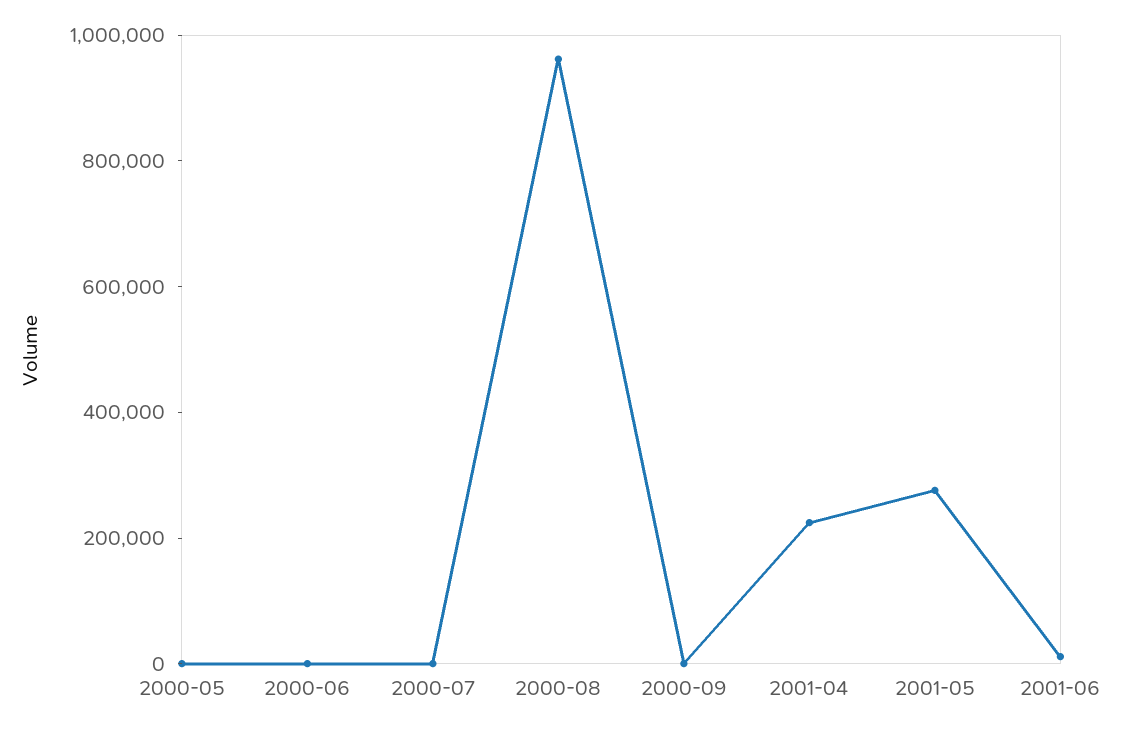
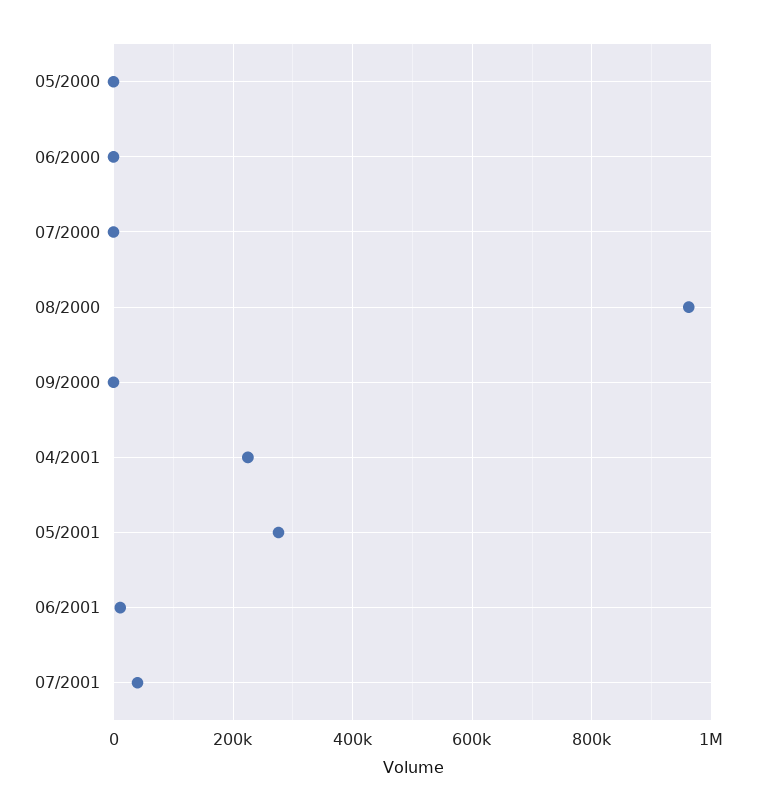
07/2001: none -> 40000

